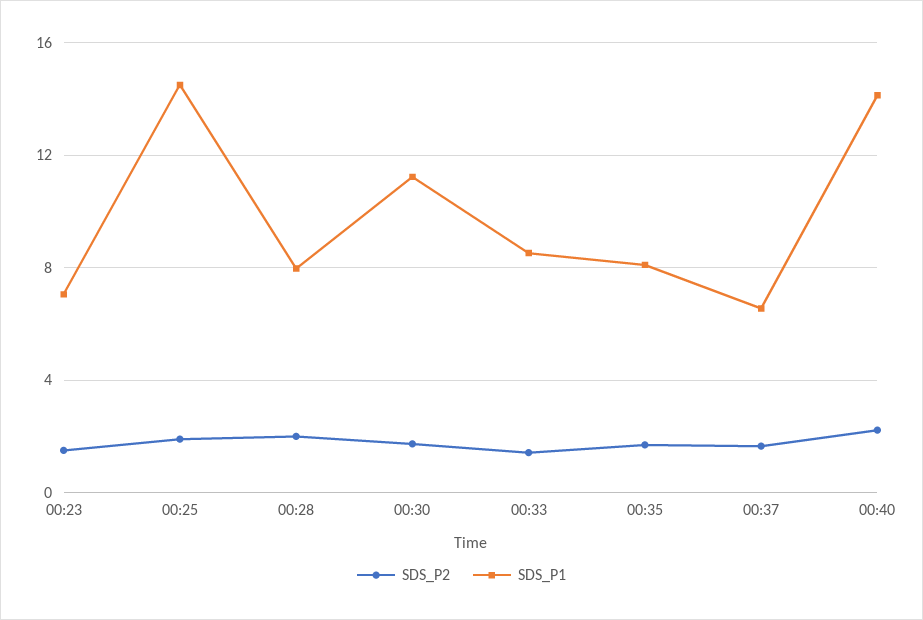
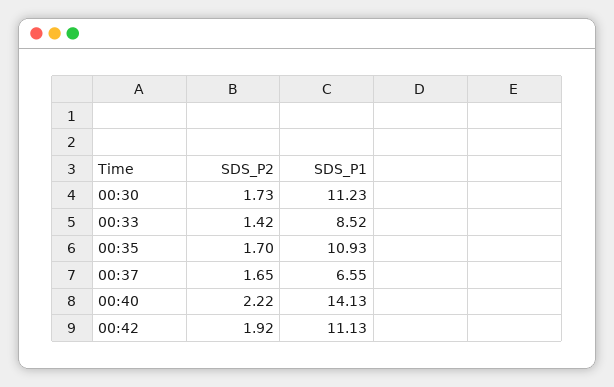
SDS_P2, 00:23: 1.5 -> none
SDS_P1, 00:23: 7 -> none
SDS_P2, 00:25: 2 -> none
SDS_P1, 00:25: 14.5 -> none
SDS_P2, 00:28: 2 -> none
SDS_P1, 00:28: 8 -> none
SDS_P1, 00:35: 8 -> 10.93
SDS_P2, 00:42: none -> 1.92
SDS_P1, 00:42: none -> 11.13

